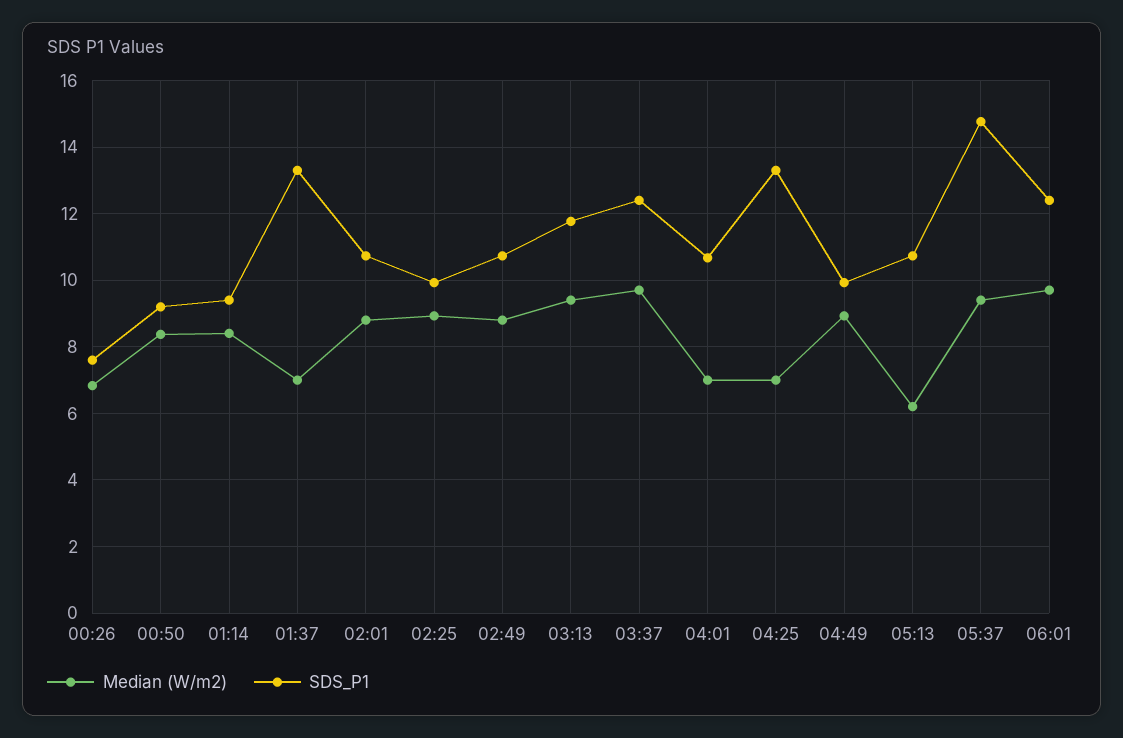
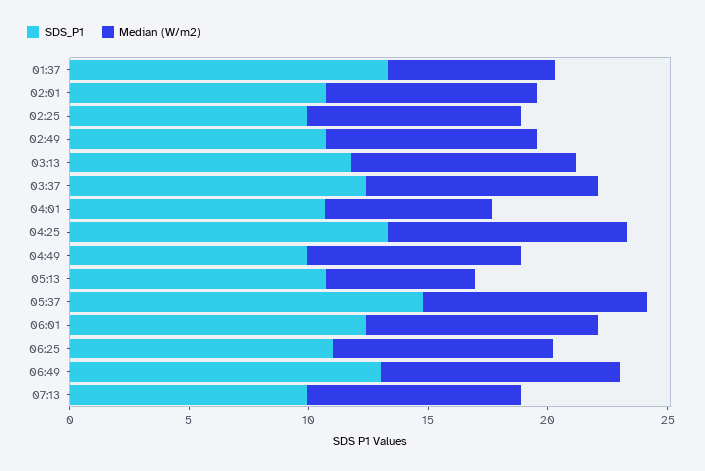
Median (W/m2), 00:26: 6.8 -> none
SDS_P1, 00:26: 7.6 -> none
Median (W/m2), 00:50: 8.4 -> none
SDS_P1, 00:50: 9.2 -> none
Median (W/m2), 01:14: 8.4 -> none
SDS_P1, 01:14: 9.4 -> none
Median (W/m2), 04:25: 7 -> 10
SDS_P1, 06:25: none -> 11
Median (W/m2), 06:25: none -> 9
SDS_P1, 06:49: none -> 13
Median (W/m2), 06:49: none -> 10
SDS_P1, 07:13: none -> 10
Median (W/m2), 07:13: none -> 9

